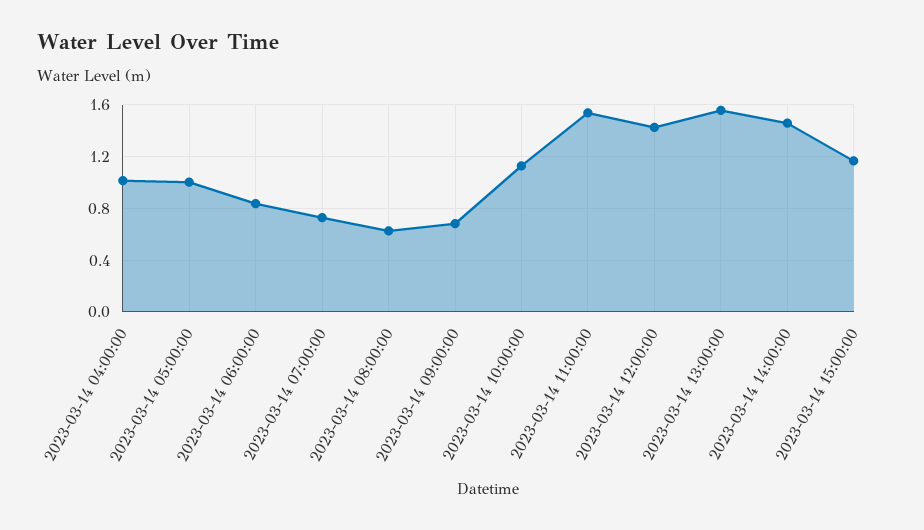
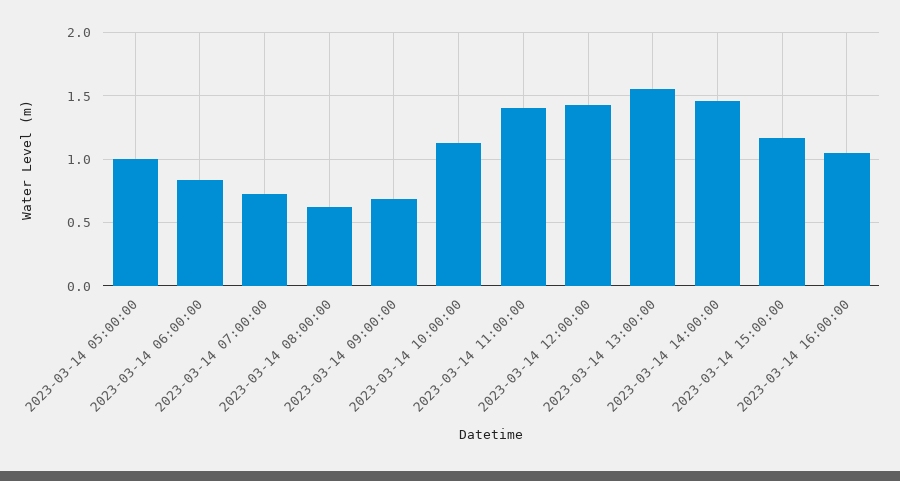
2023-03-14 04:00:00: 1 -> none
2023-03-14 11:00:00: 1.55 -> 1.4
2023-03-14 16:00:00: none -> 1.05

